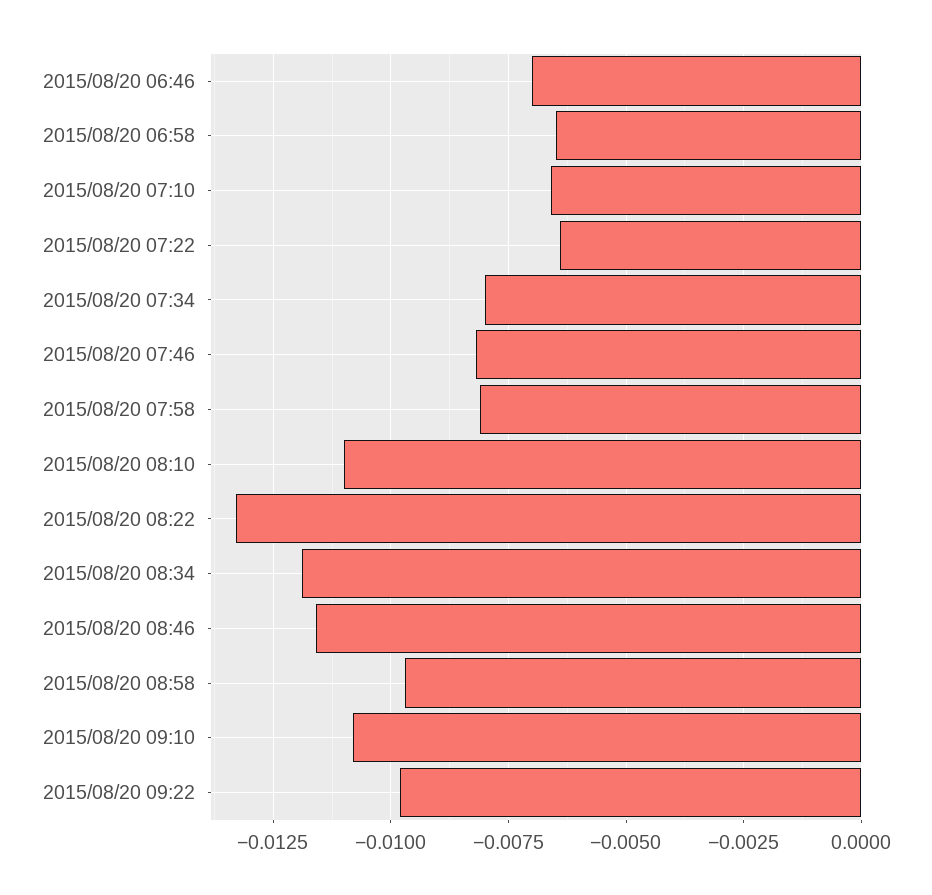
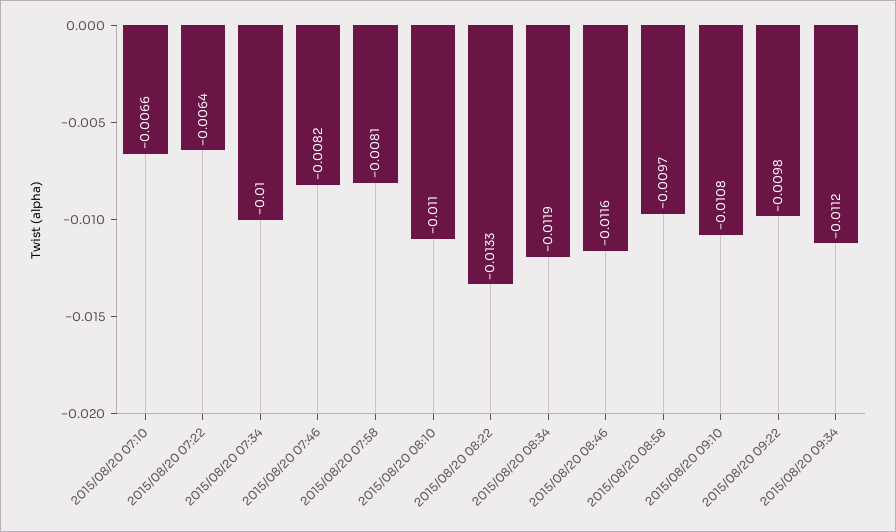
2015/08/20 06:46: -0.007 -> none
2015/08/20 06:58: -0.0065 -> none
2015/08/20 07:34: -0.008 -> -0.01
2015/08/20 09:34: none -> -0.0112

